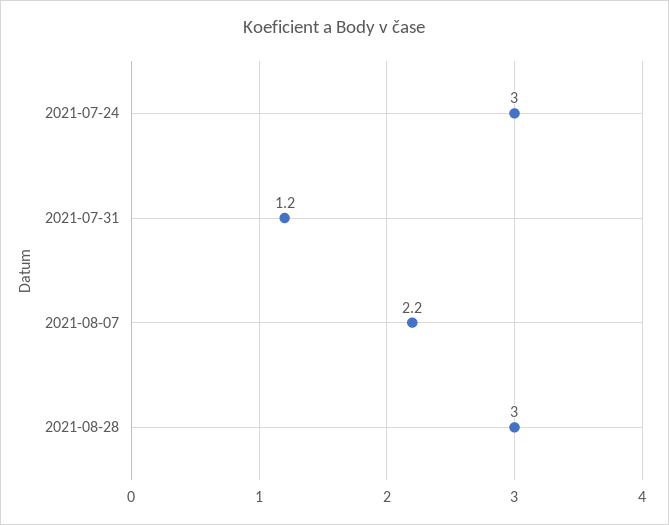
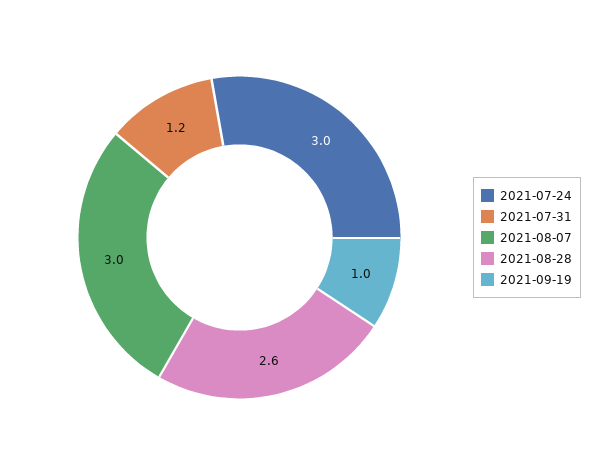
2021-08-07: 2.2 -> 3
2021-08-28: 3 -> 2.6
2021-09-19: none -> 1

